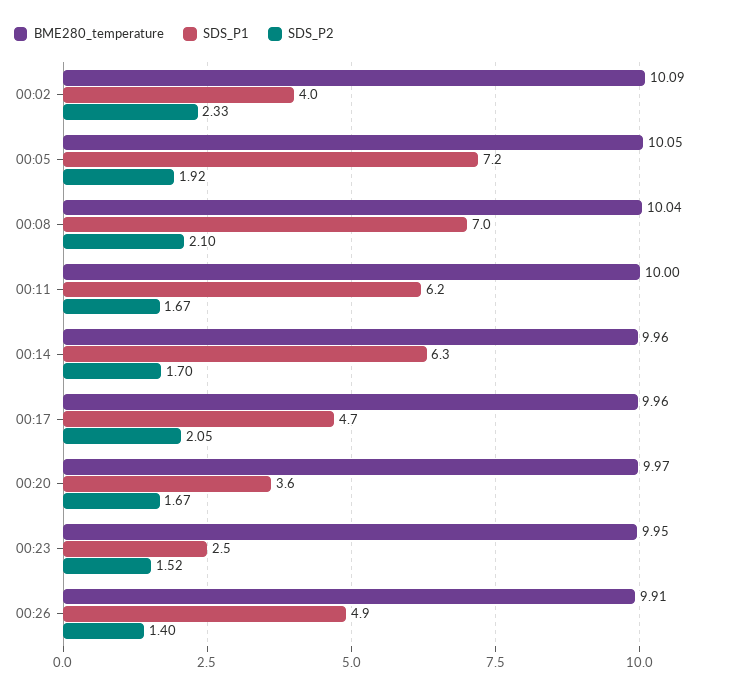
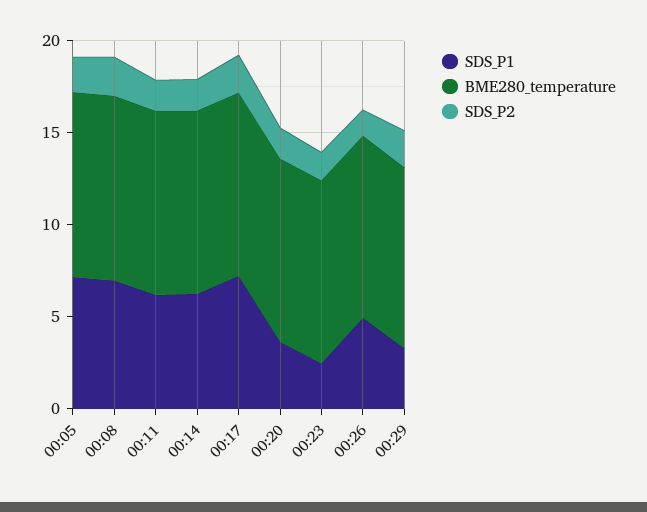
BME280_temperature, 00:02: 10.09 -> none
SDS_P1, 00:02: 4 -> none
SDS_P2, 00:02: 2.33 -> none
SDS_P1, 00:17: 4.7 -> 7
SDS_P1, 00:29: none -> 3
BME280_temperature, 00:29: none -> 10
SDS_P2, 00:29: none -> 2

